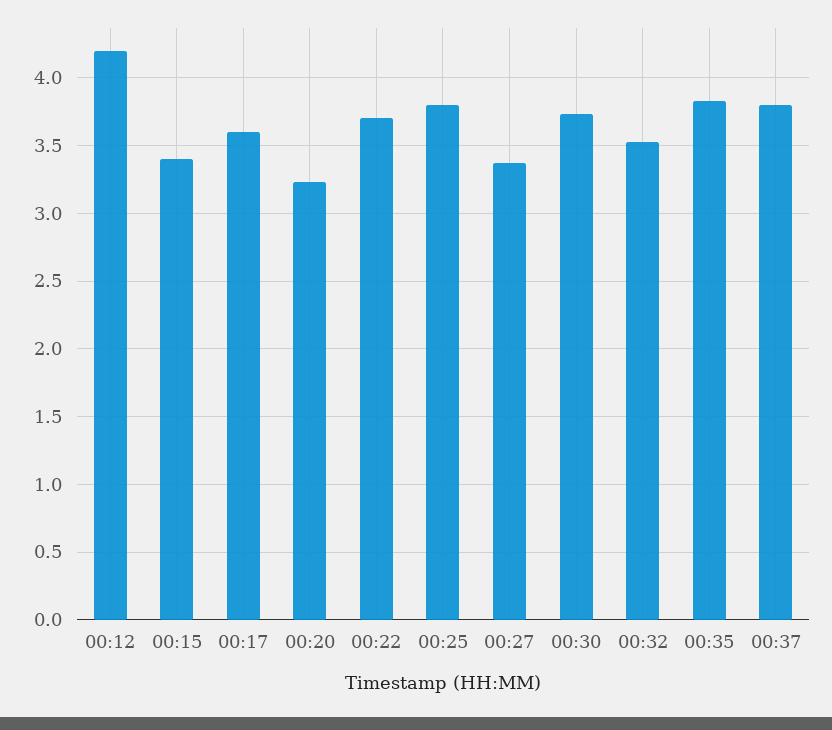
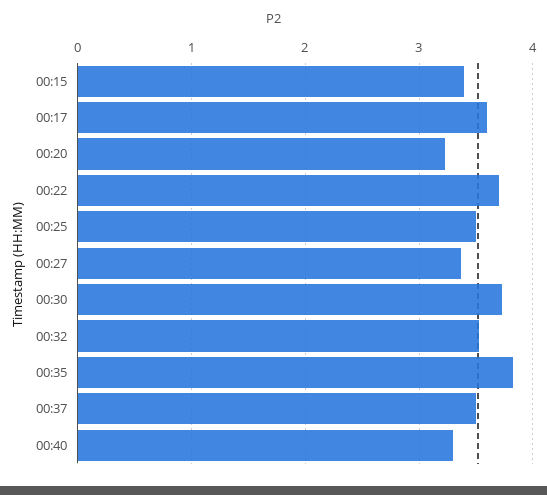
00:12: 4.2 -> none
00:25: 3.8 -> 3.5
00:37: 3.8 -> 3.5
00:40: none -> 3.3

